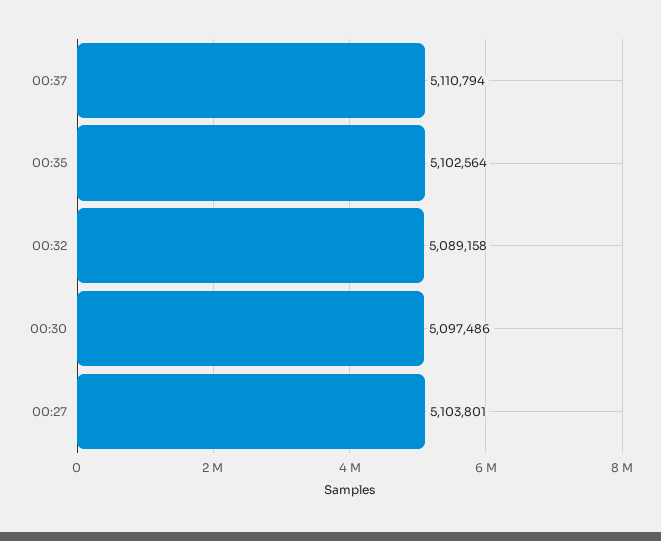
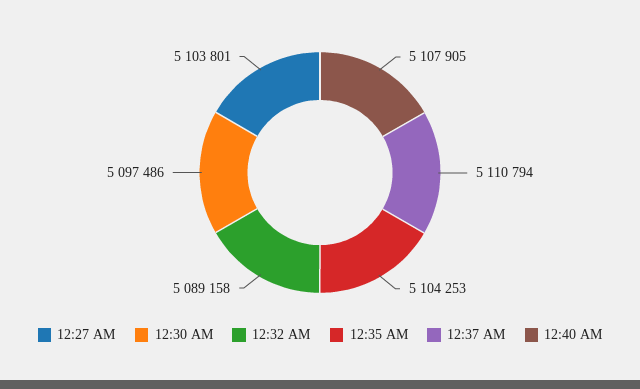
00:35: 5102564 -> 5104253
12:40 AM: none -> 5107905

